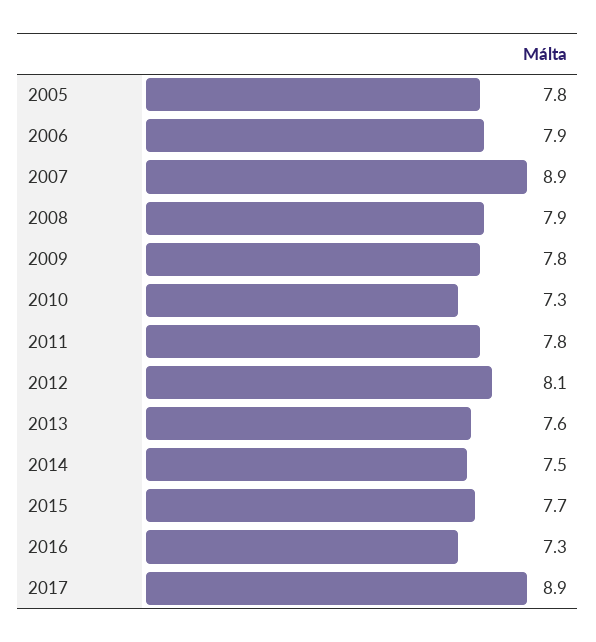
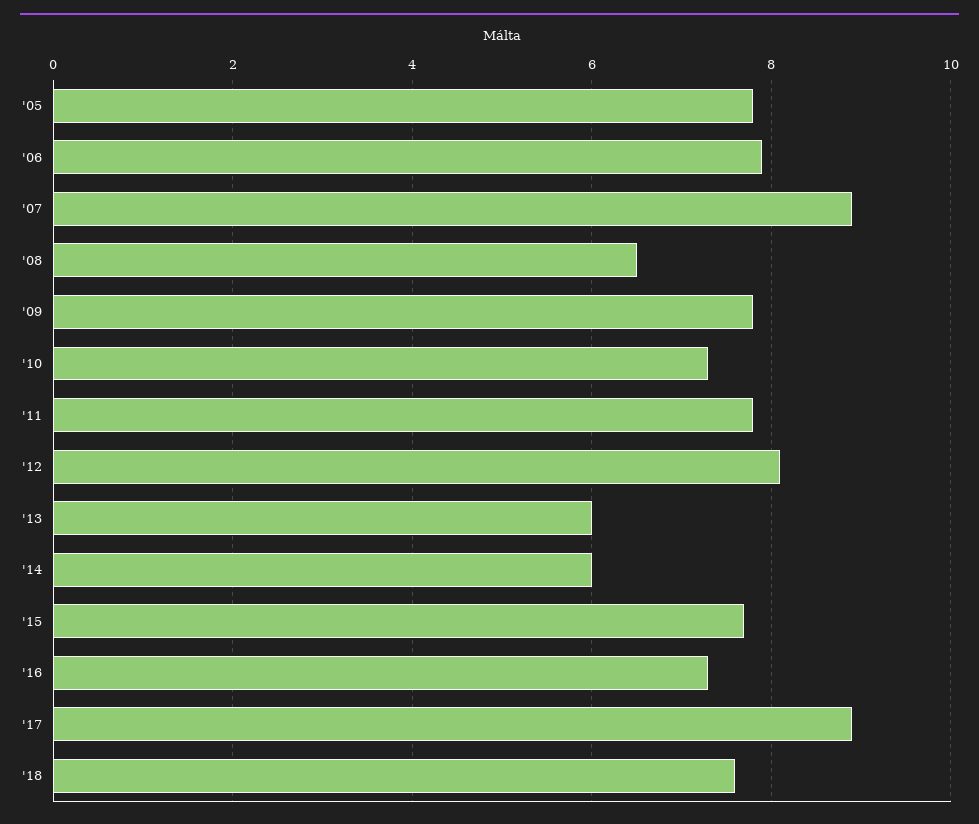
2008: 7.9 -> 6.5
2013: 7.6 -> 6
2014: 7.5 -> 6
'18: none -> 7.5

